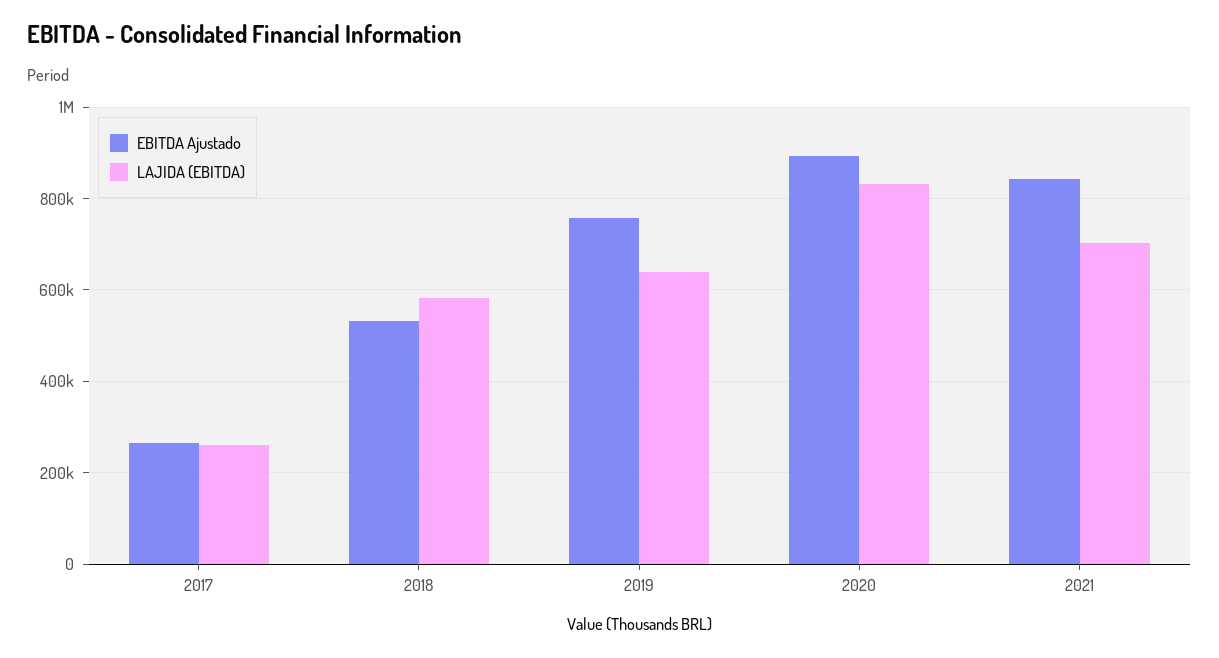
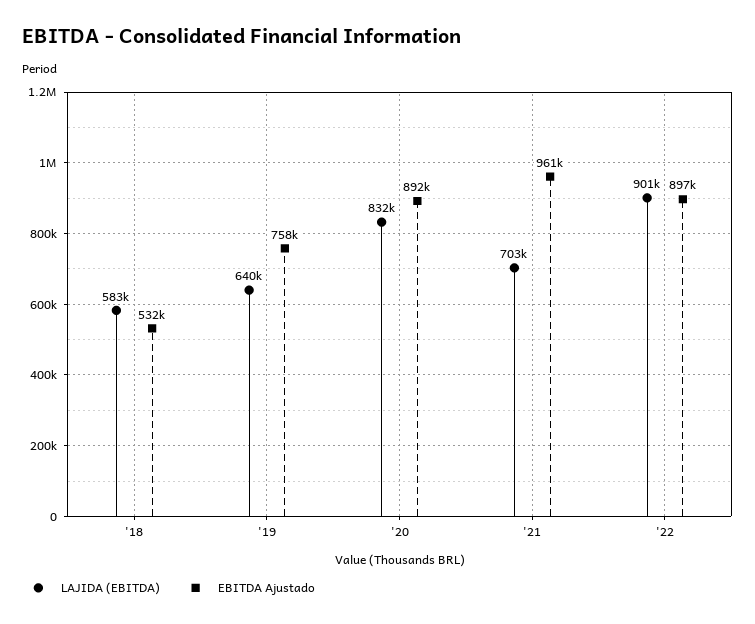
EBITDA Ajustado, 2017: 260000 -> none
LAJIDA (EBITDA), 2017: 260000 -> none
EBITDA Ajustado, 2021: 840000 -> 961000
LAJIDA (EBITDA), '22: none -> 901000
EBITDA Ajustado, '22: none -> 897000

